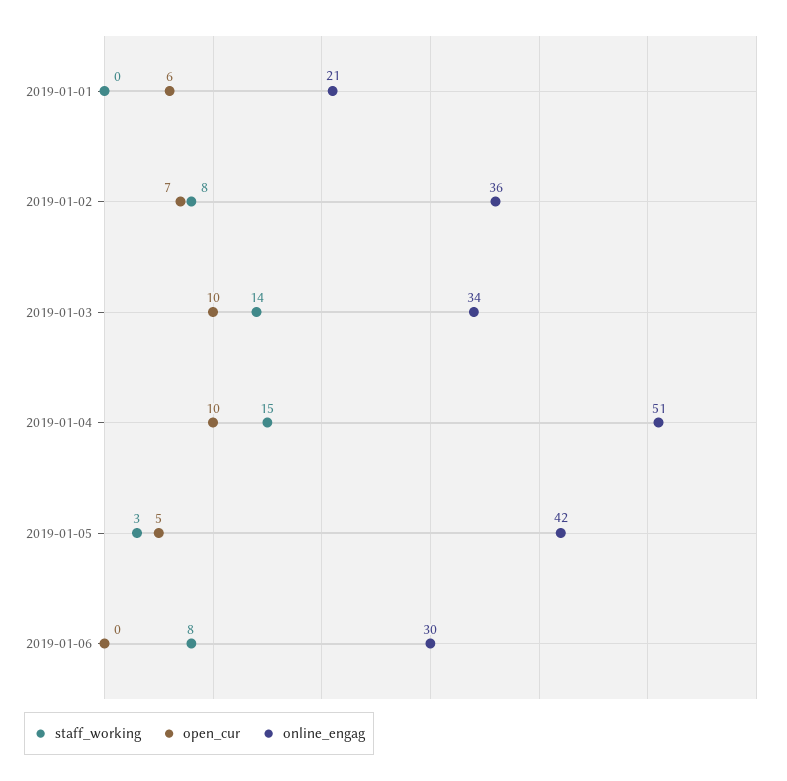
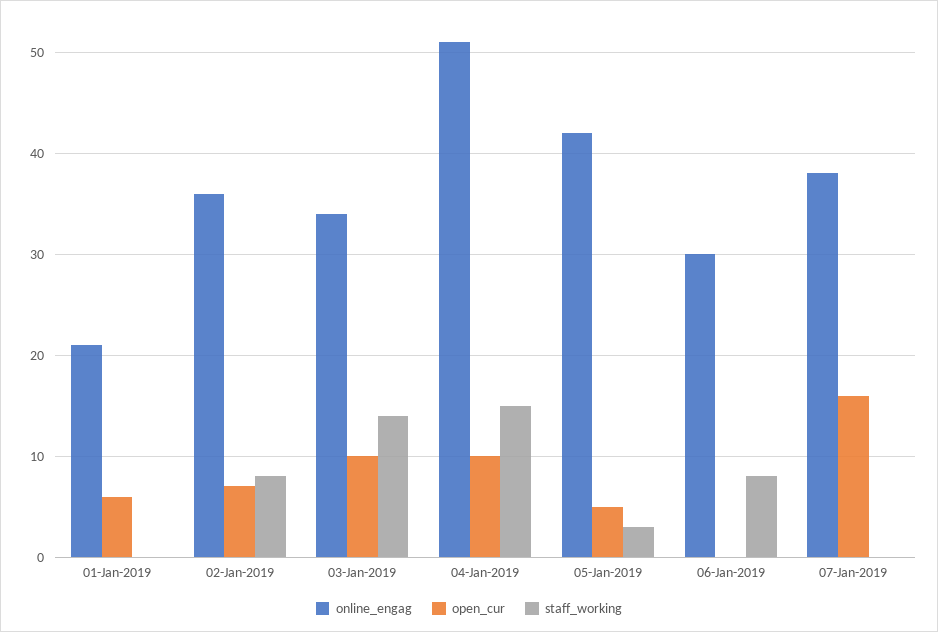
online_engag, 07-Jan-2019: none -> 38
open_cur, 07-Jan-2019: none -> 16
staff_working, 07-Jan-2019: none -> 0

